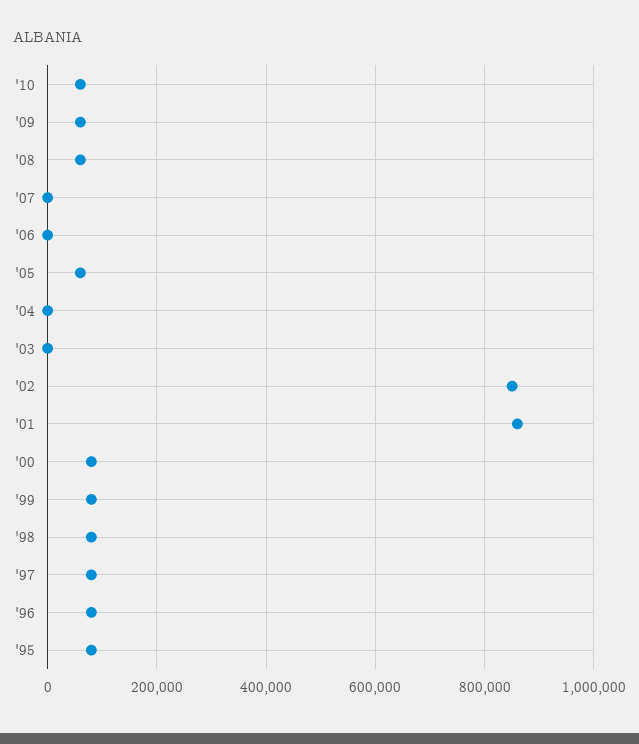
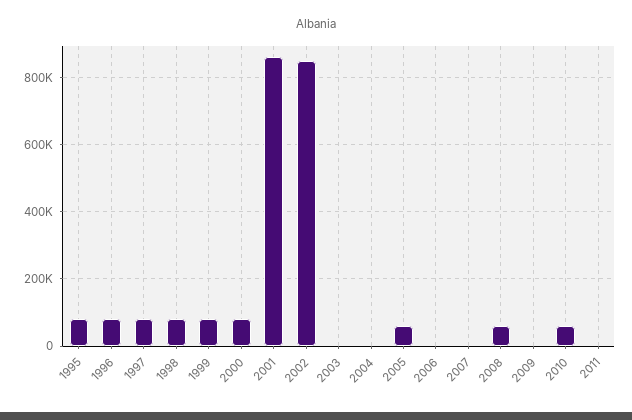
'09: 60000 -> 0
2011: none -> 0

